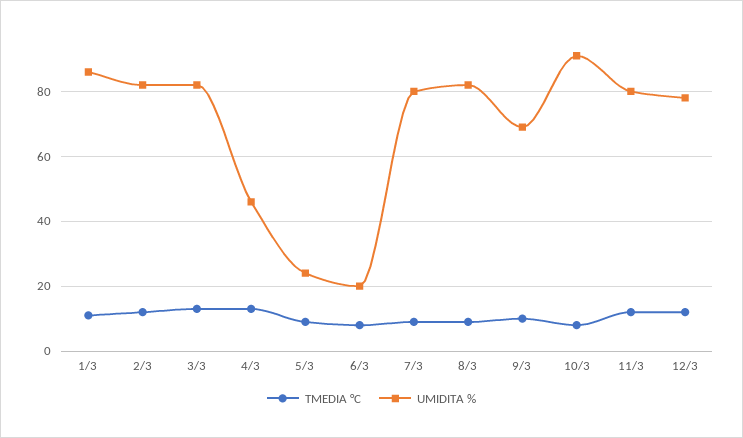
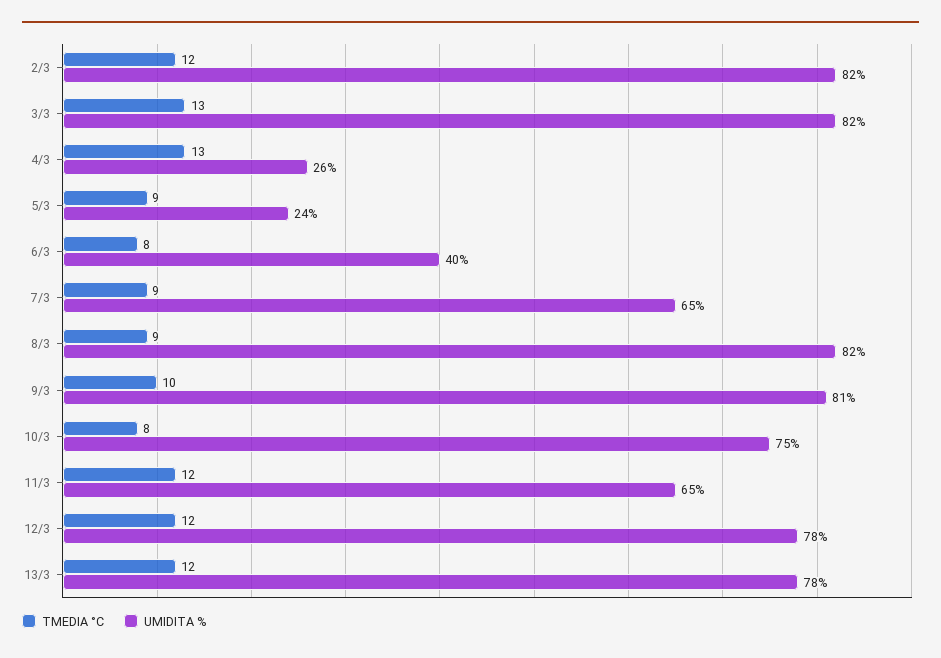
TMEDIA °C, 1/3: 10 -> none
UMIDITA %, 1/3: 85 -> none
UMIDITA %, 4/3: 45 -> 26
UMIDITA %, 6/3: 20 -> 40
UMIDITA %, 7/3: 80 -> 65
UMIDITA %, 9/3: 70 -> 81
UMIDITA %, 10/3: 90 -> 75
UMIDITA %, 11/3: 80 -> 65
TMEDIA °C, 13/3: none -> 12
UMIDITA %, 13/3: none -> 78

